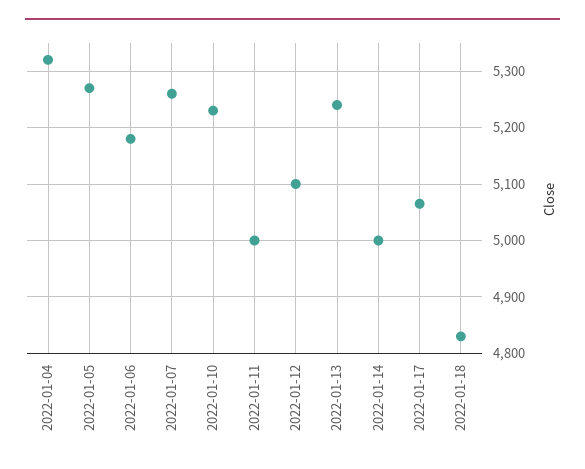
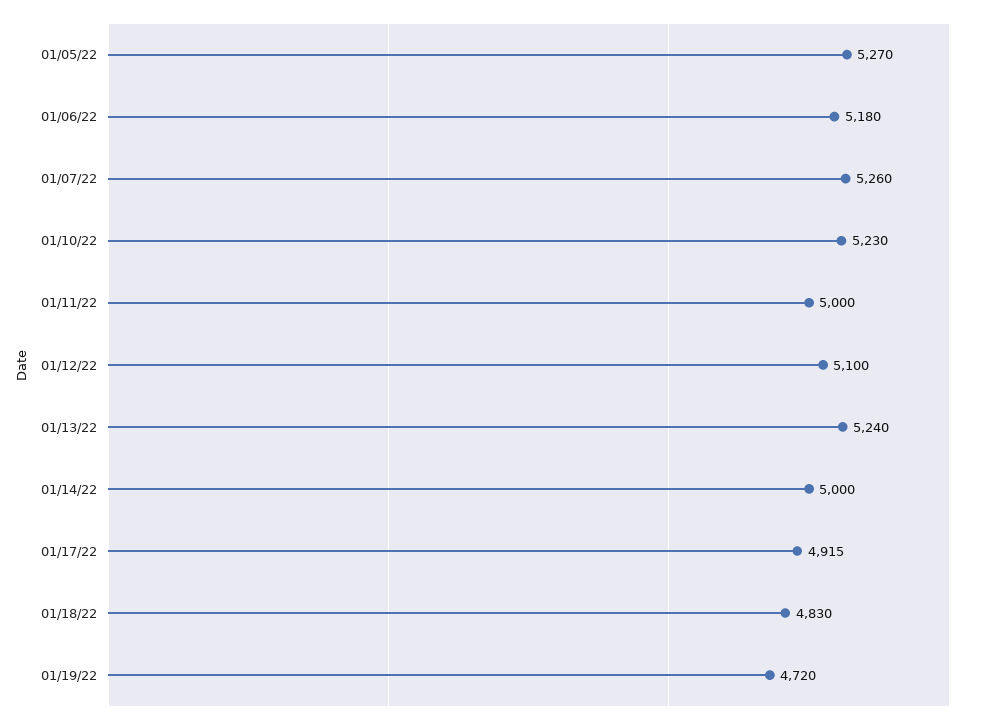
2022-01-04: 5320 -> none
2022-01-17: 5060 -> 4915
01/19/22: none -> 4720

